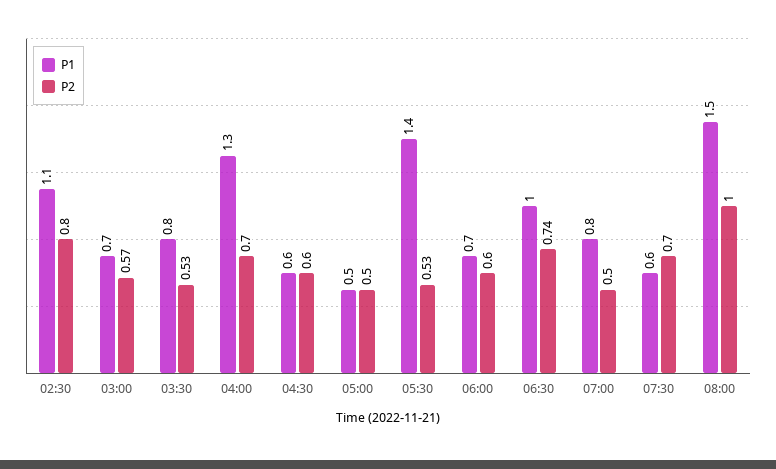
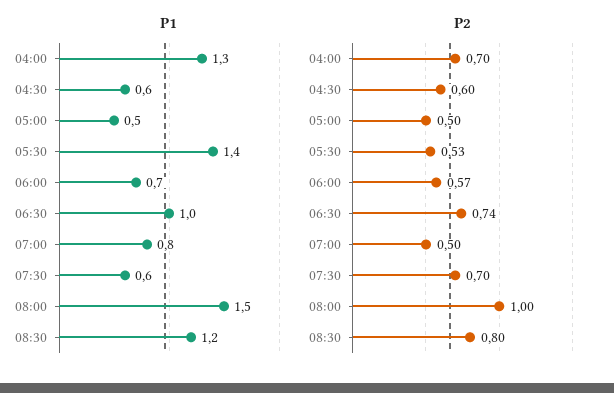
P1, 02:30: 1.1 -> none
P2, 02:30: 0.8 -> none
P1, 03:00: 0.7 -> none
P2, 03:00: 0.57 -> none
P1, 03:30: 0.8 -> none
P2, 03:30: 0.53 -> none
P2, 06:00: 0.6 -> 0.57
P1, 08:30: none -> 1.2
P2, 08:30: none -> 0.8

